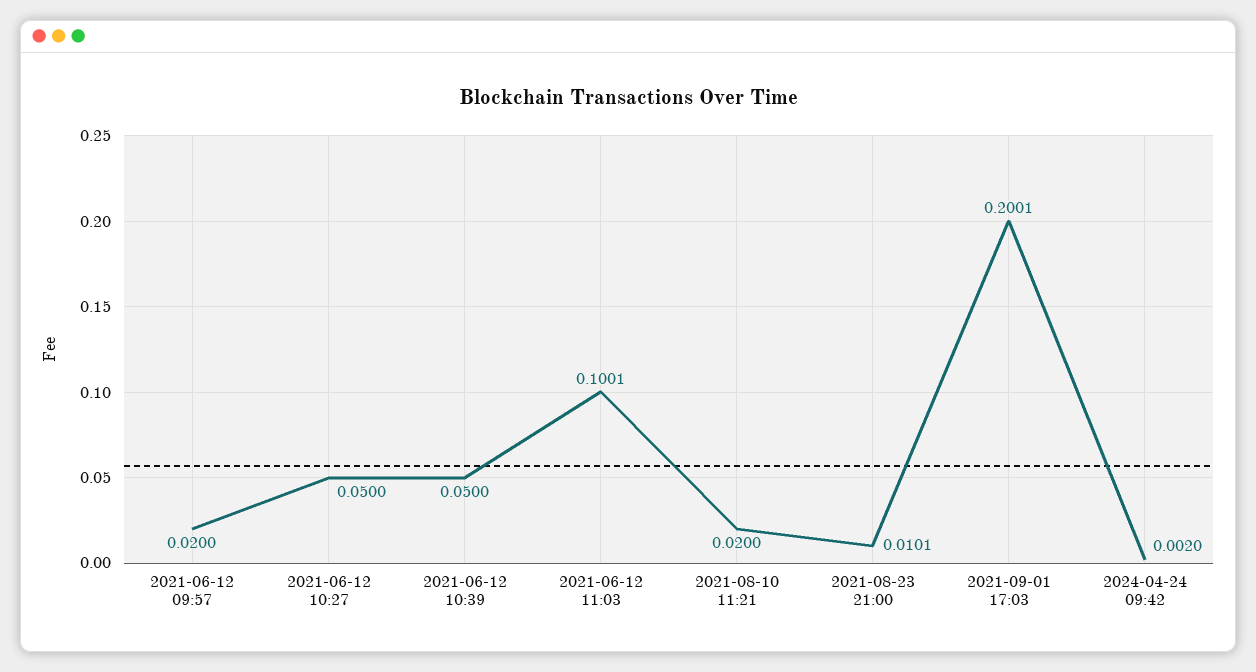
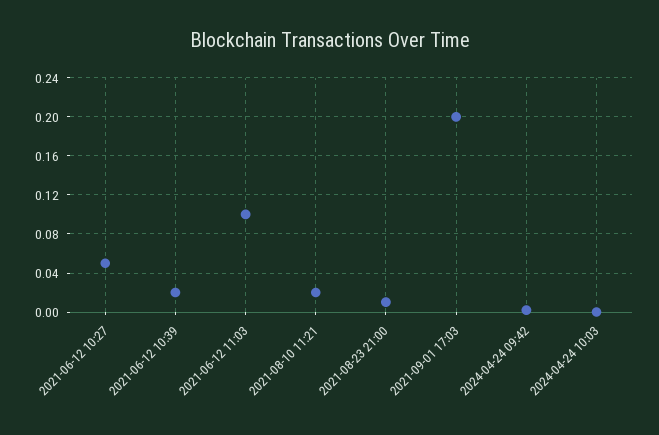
2021-06-12 09:57: 0.02 -> none
2021-06-12 10:39: 0.05 -> 0.02
2024-04-24 10:03: none -> 0

